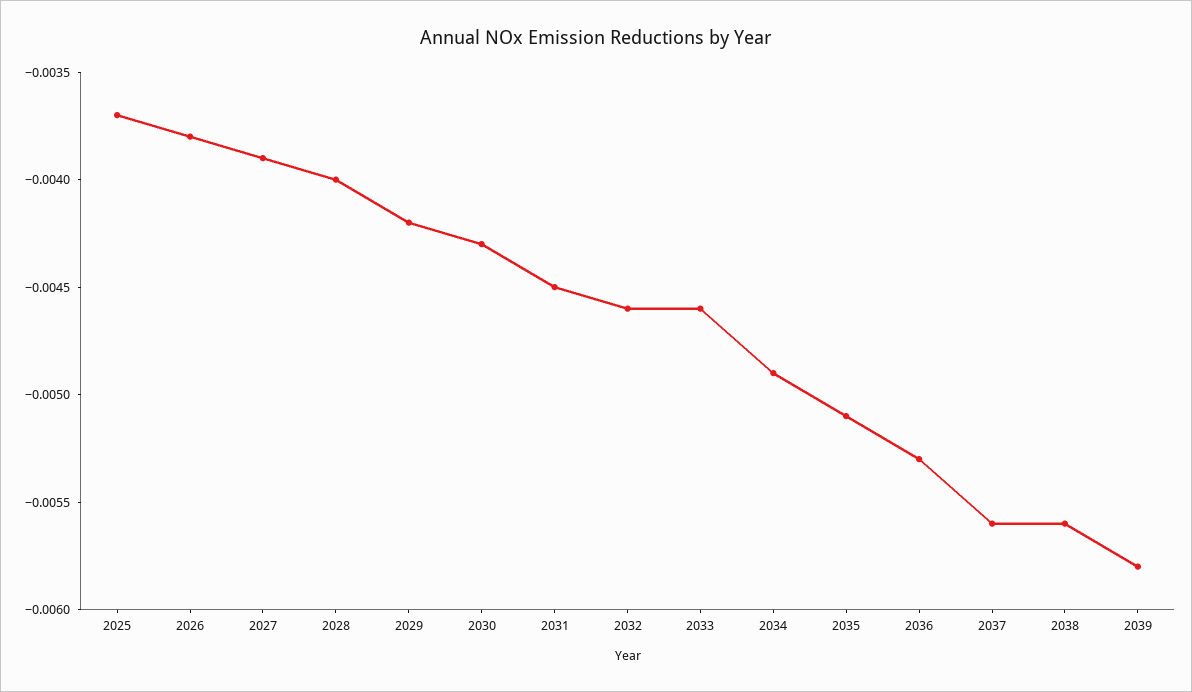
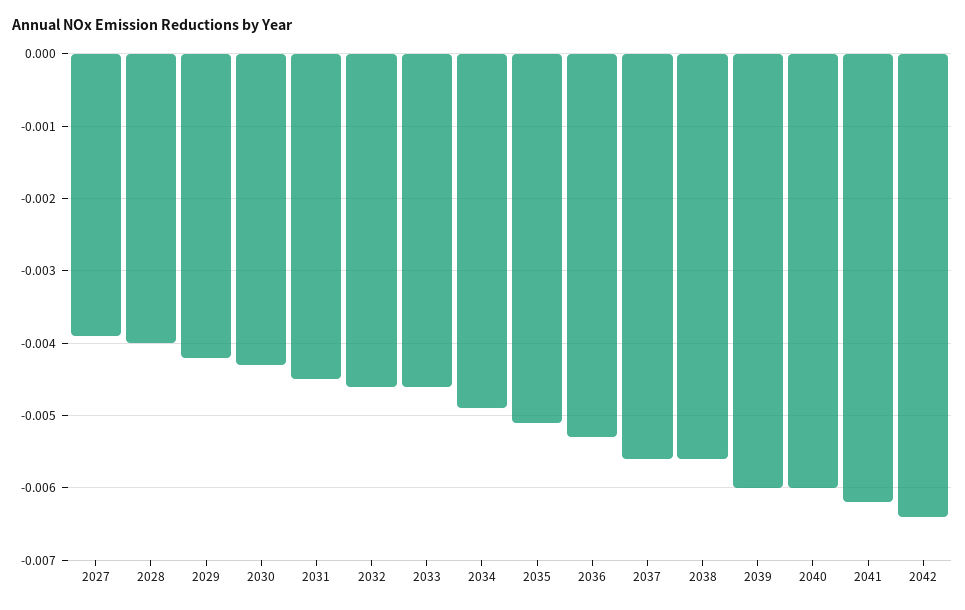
2025: -0.0037 -> none
2026: -0.0038 -> none
2039: -0.0058 -> -0.006
2040: none -> -0.006
2041: none -> -0.0062
2042: none -> -0.0064

